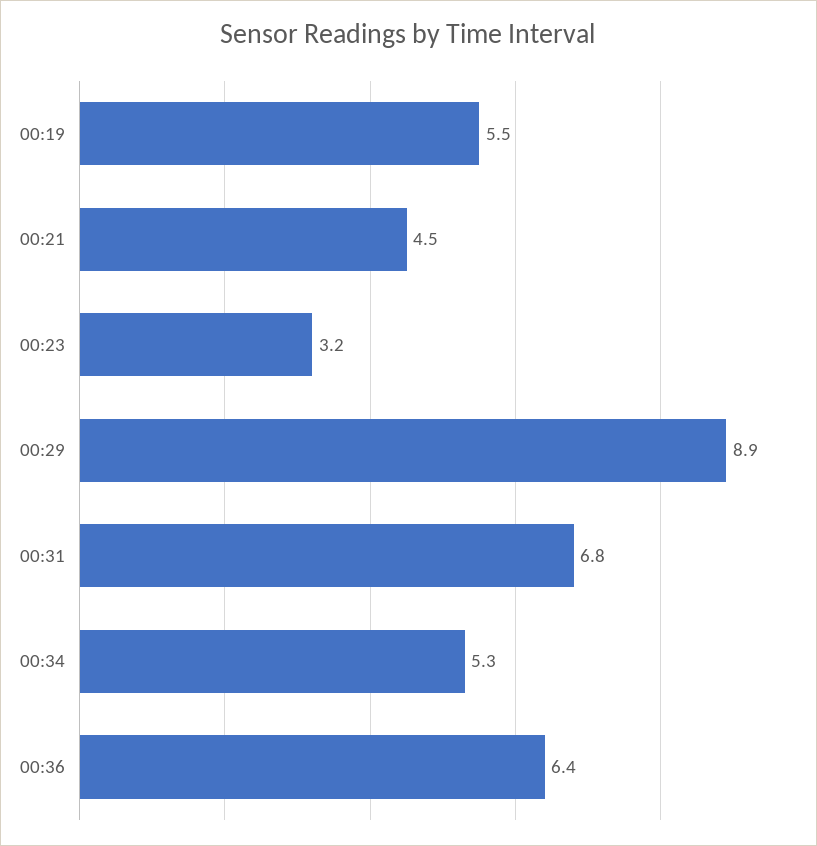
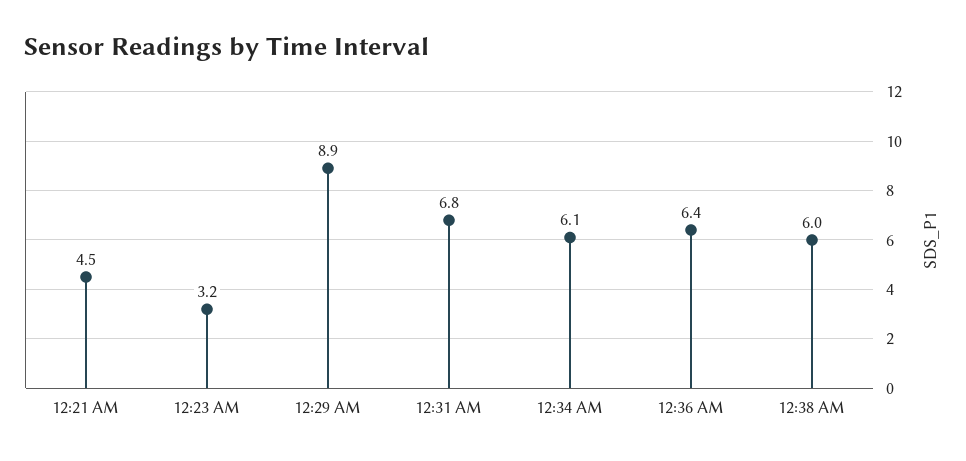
00:19: 5.5 -> none
00:34: 5.3 -> 6.1
12:38 AM: none -> 6

